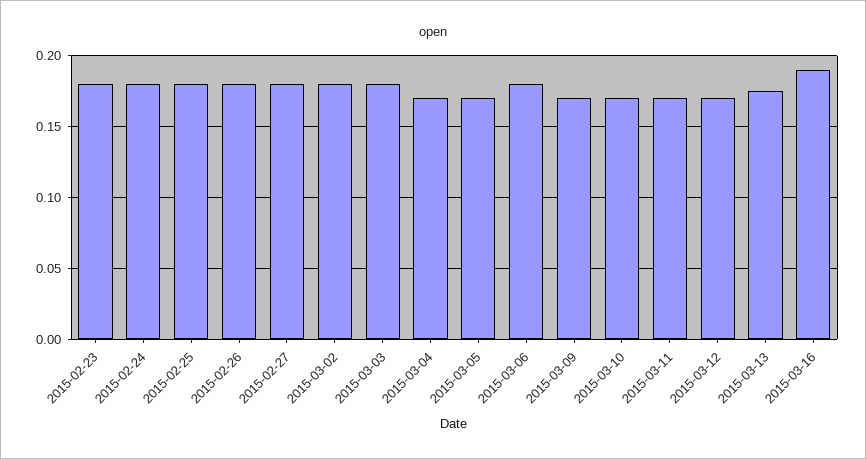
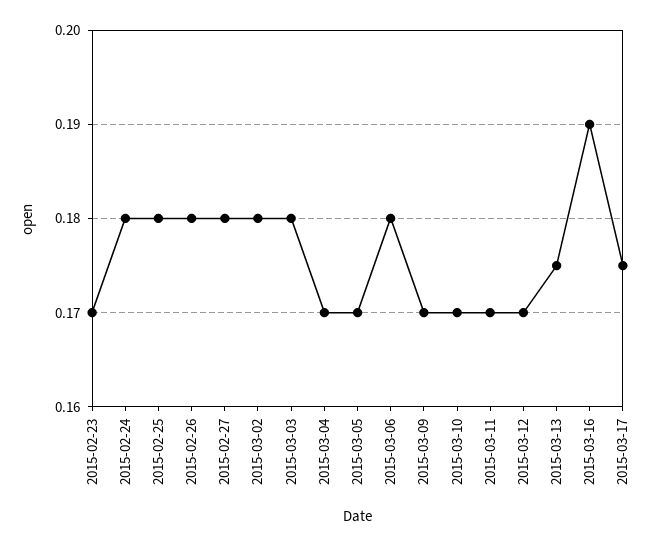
2015-02-23: 0.18 -> 0.17
2015-03-17: none -> 0.175

